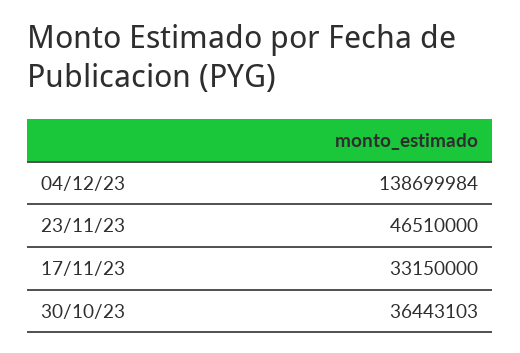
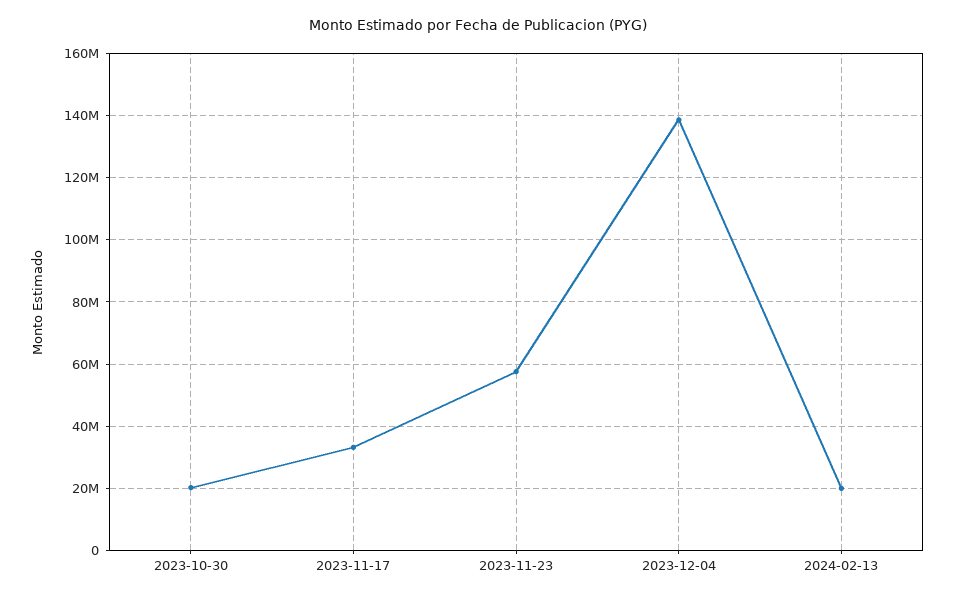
23/11/23: 46510000 -> 58000000
30/10/23: 36443103 -> 20000000
2024-02-13: none -> 20000000

